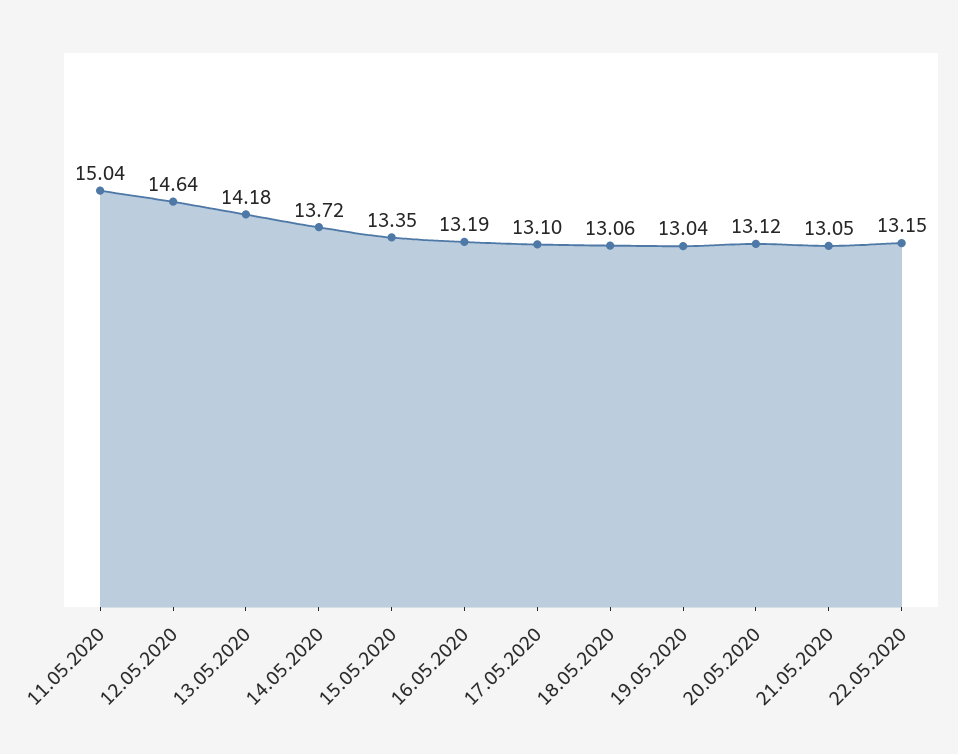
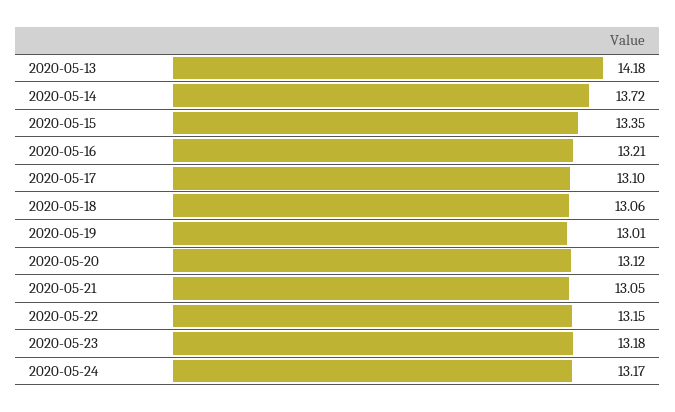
11.05.2020: 15.04 -> none
12.05.2020: 14.64 -> none
16.05.2020: 13.19 -> 13.21
19.05.2020: 13.04 -> 13.01
2020-05-23: none -> 13.18
2020-05-24: none -> 13.17

